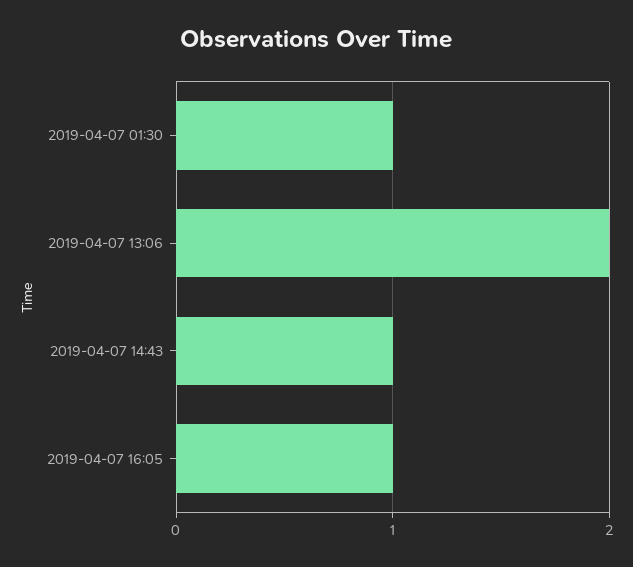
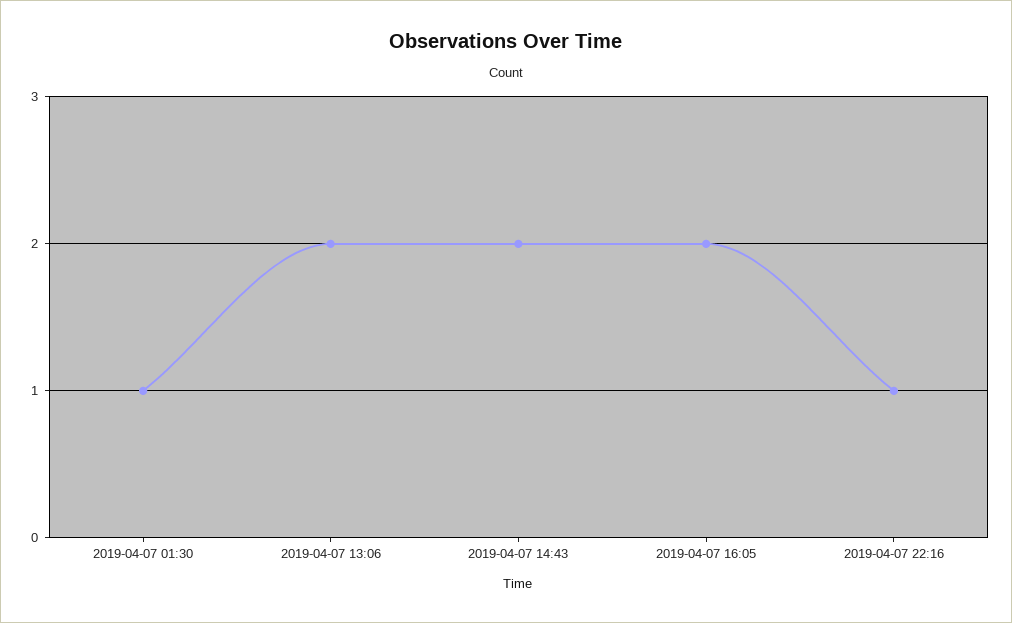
2019-04-07 14:43: 1 -> 2
2019-04-07 16:05: 1 -> 2
2019-04-07 22:16: none -> 1

